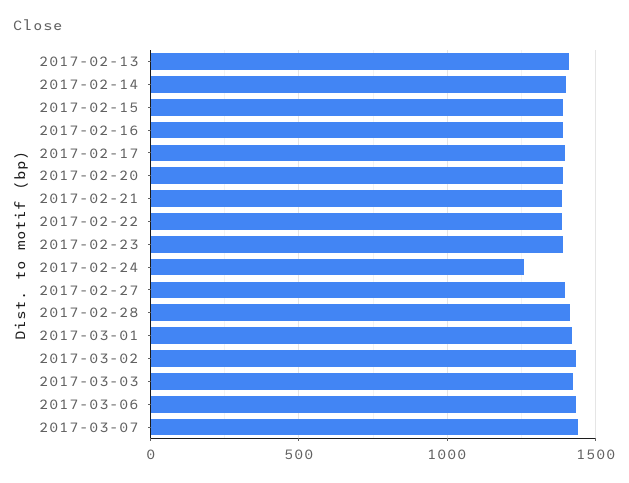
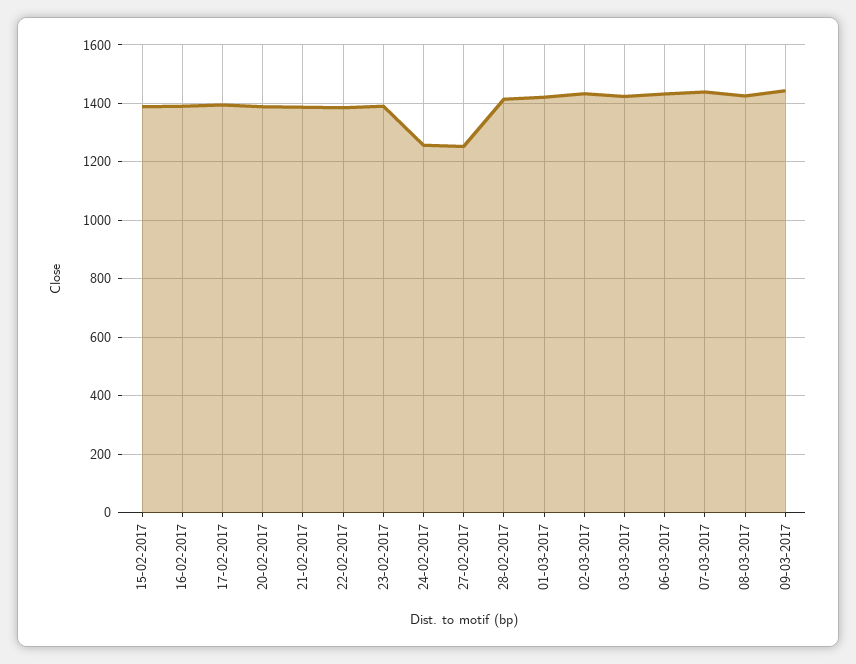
2017-02-13: 1400 -> none
2017-02-14: 1400 -> none
2017-02-27: 1400 -> 1250
08-03-2017: none -> 1425
09-03-2017: none -> 1450

